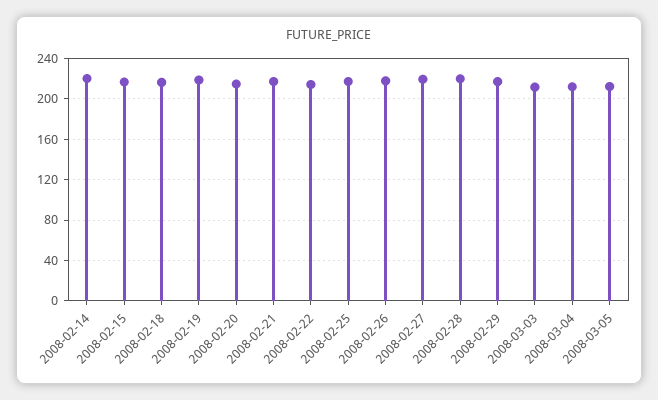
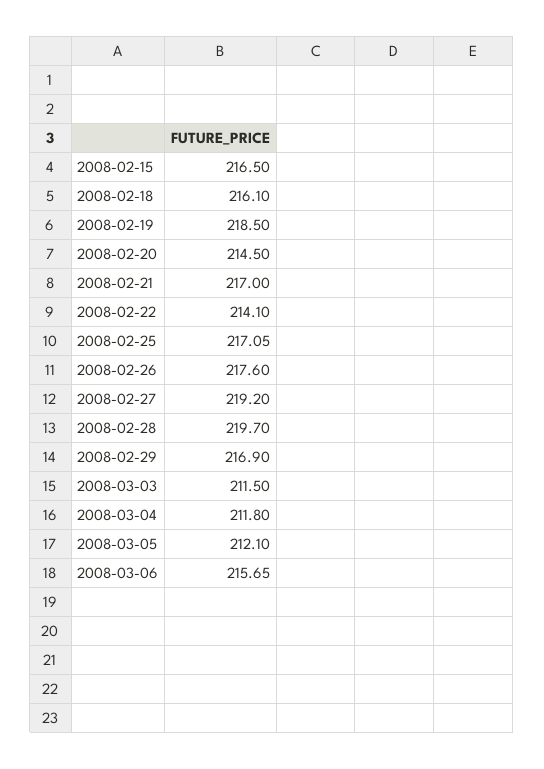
2008-02-14: 220 -> none
2008-03-06: none -> 215.65

